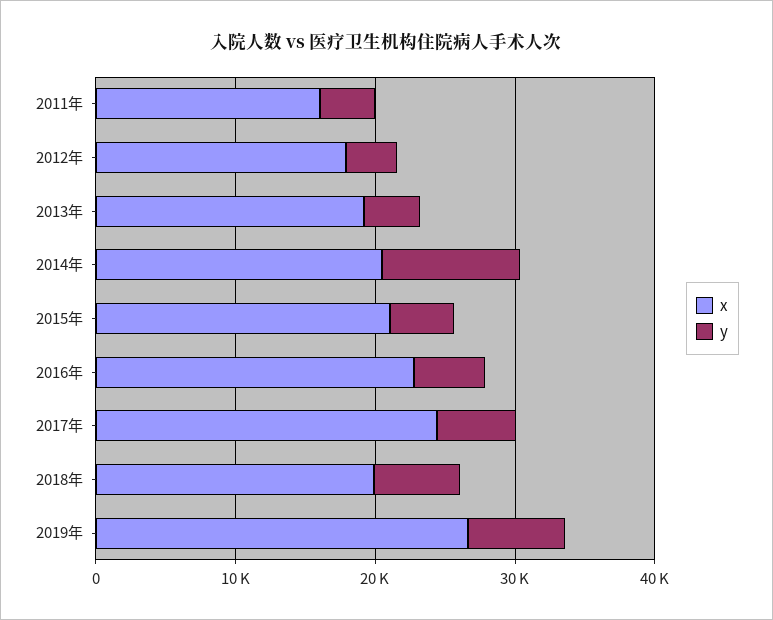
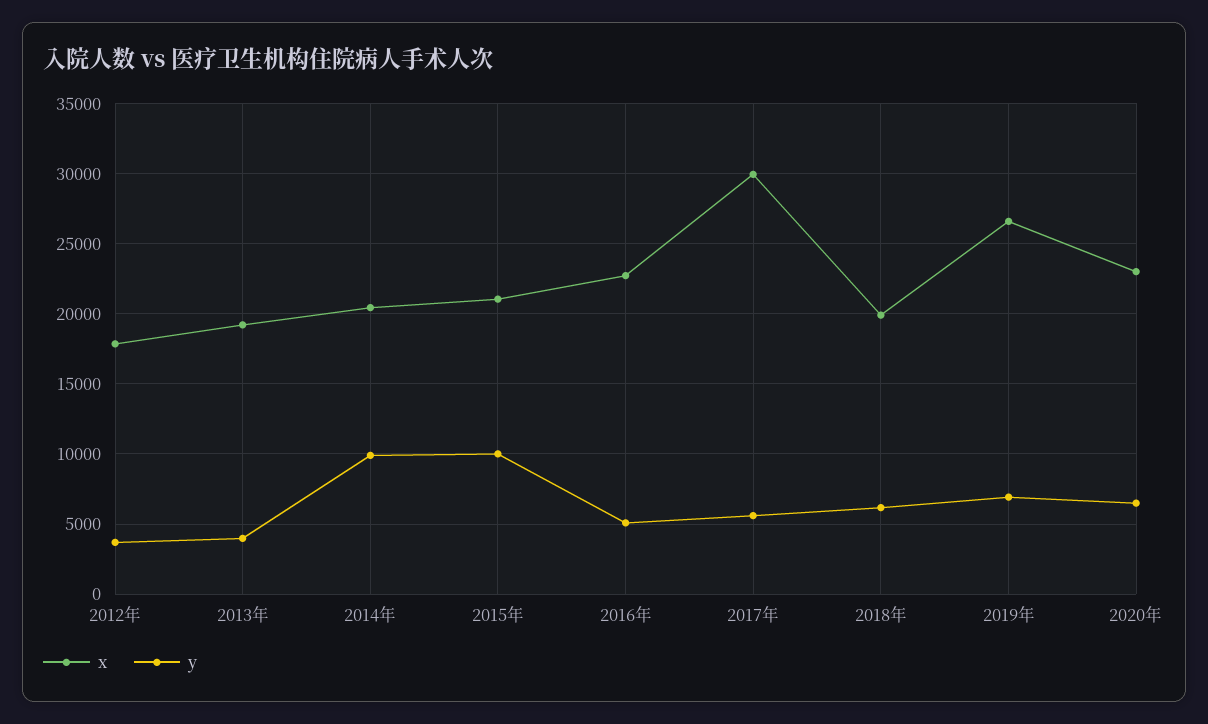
x, 2011年: 16000 -> none
y, 2011年: 4000 -> none
y, 2015年: 4000 -> 10000
x, 2017年: 24000 -> 30000
x, 2020年: none -> 23000
y, 2020年: none -> 6500

